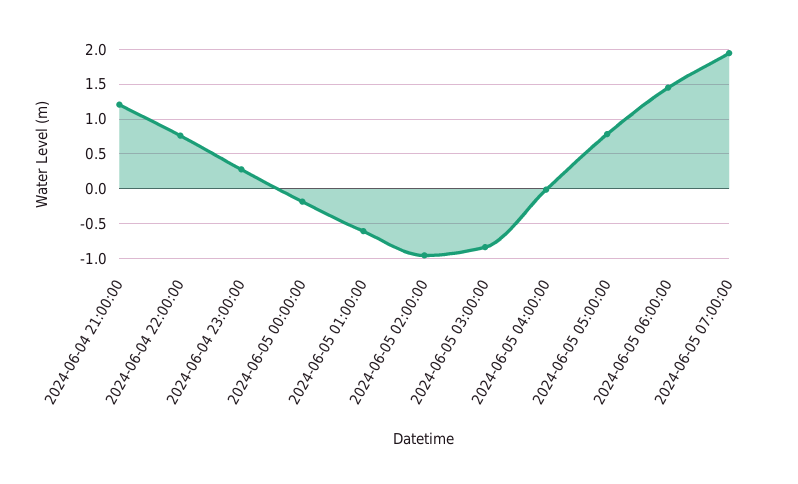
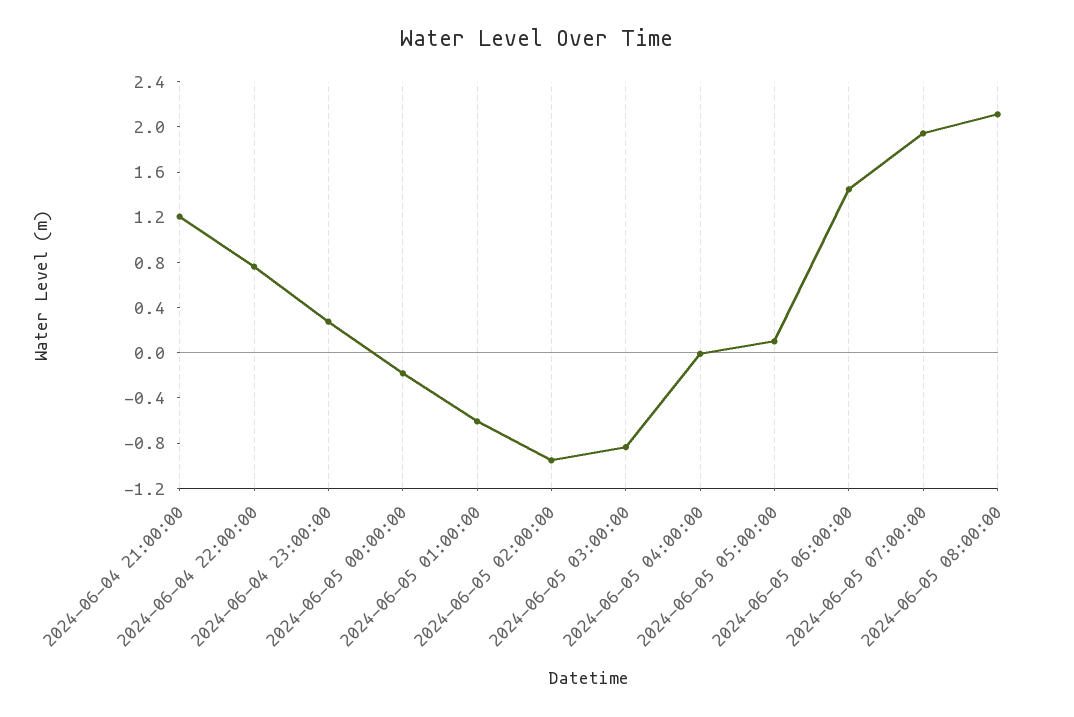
2024-06-05 05:00:00: 0.8 -> 0.1
2024-06-05 08:00:00: none -> 2.1

